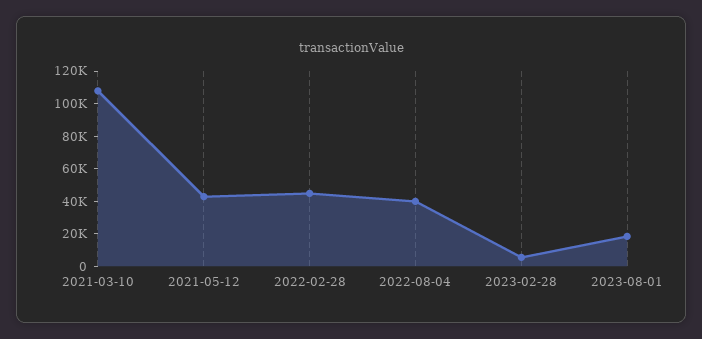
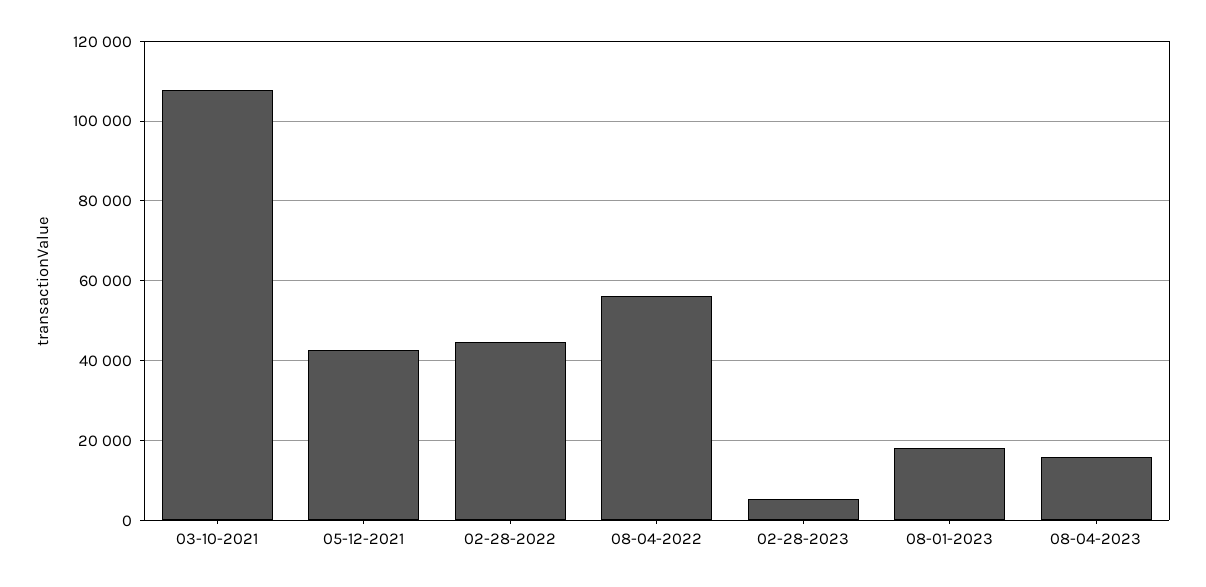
2022-08-04: 40000 -> 56000
08-04-2023: none -> 16000

